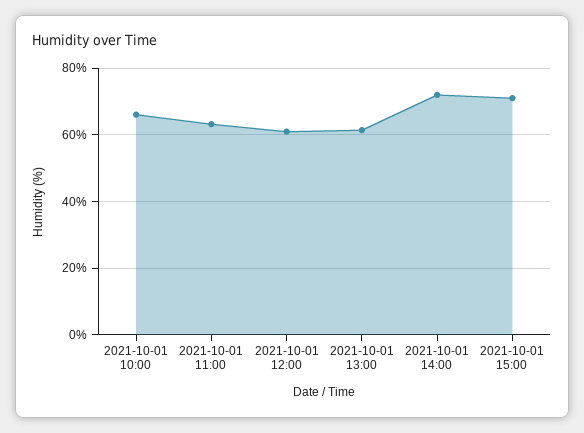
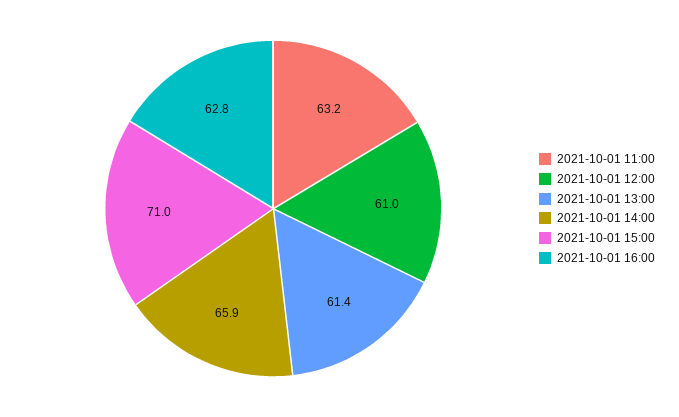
2021-10-01 10:00: 66 -> none
2021-10-01 14:00: 72 -> 65.9
2021-10-01 16:00: none -> 62.8

